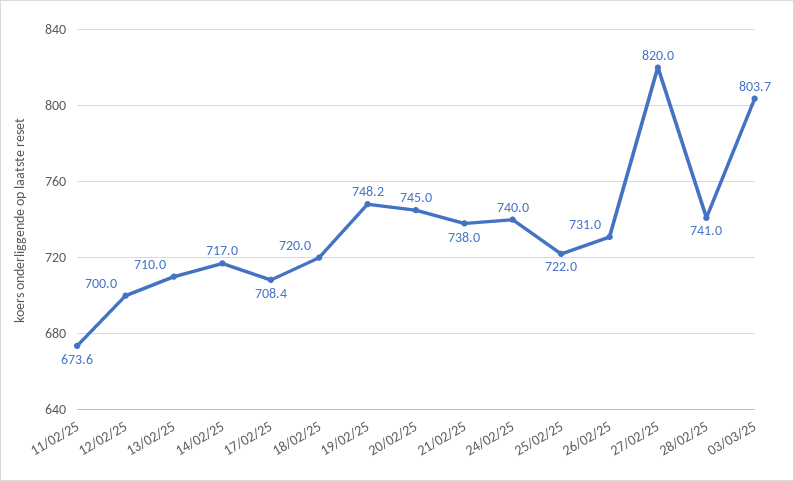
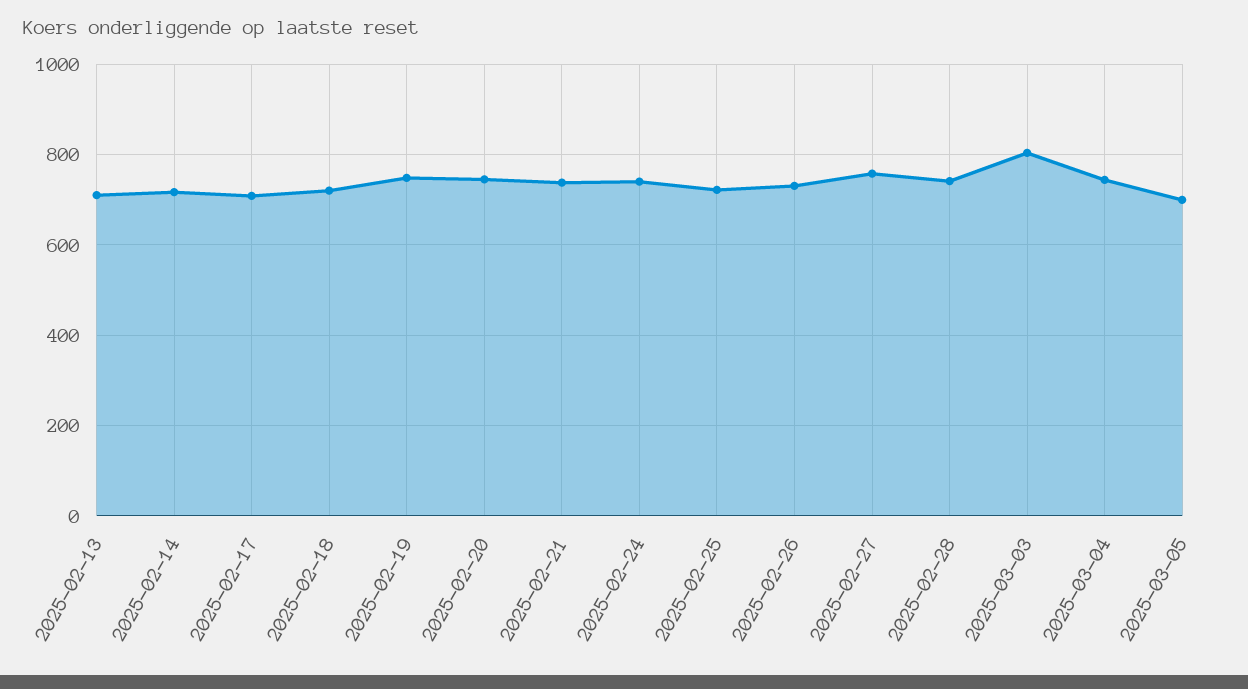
11/02/25: 673.6 -> none
12/02/25: 700 -> none
27/02/25: 820 -> 760
2025-03-04: none -> 740
2025-03-05: none -> 700

